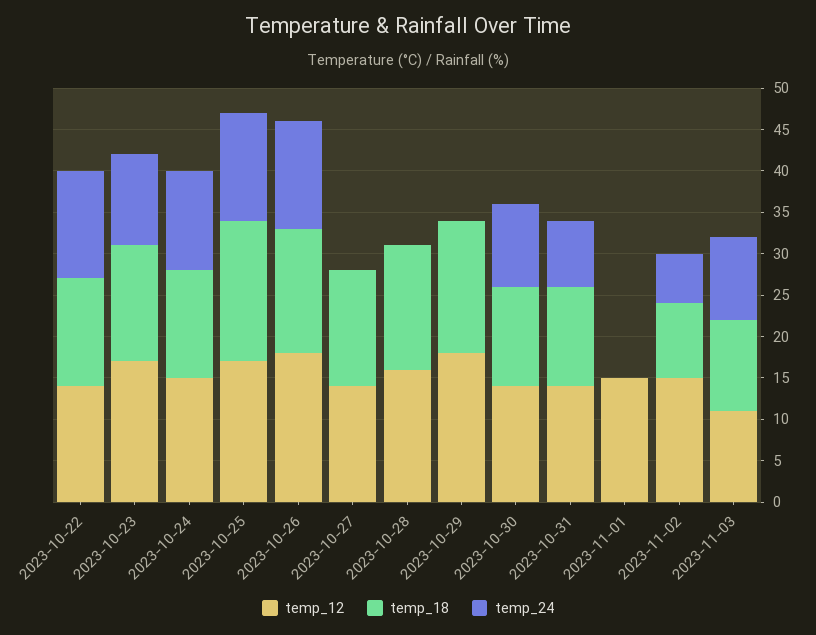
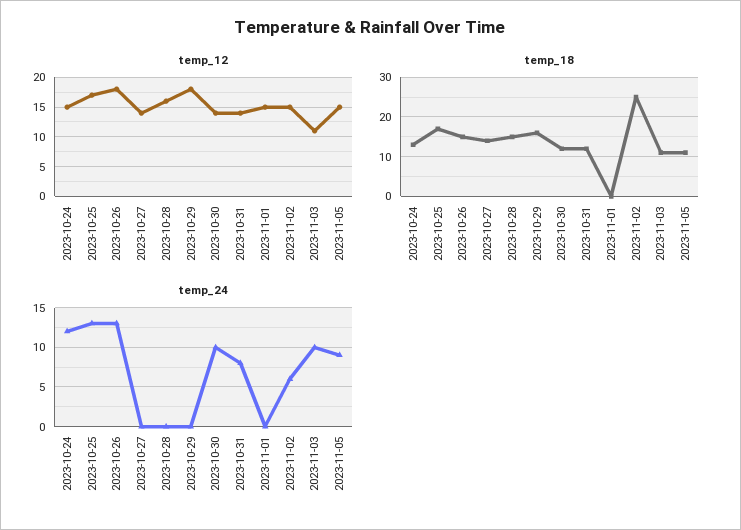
temp_12, 2023-10-22: 14 -> none
temp_18, 2023-10-22: 13 -> none
temp_24, 2023-10-22: 13 -> none
temp_12, 2023-10-23: 17 -> none
temp_18, 2023-10-23: 14 -> none
temp_24, 2023-10-23: 11 -> none
temp_18, 2023-11-02: 9 -> 25
temp_12, 2023-11-05: none -> 15
temp_18, 2023-11-05: none -> 10
temp_24, 2023-11-05: none -> 9

